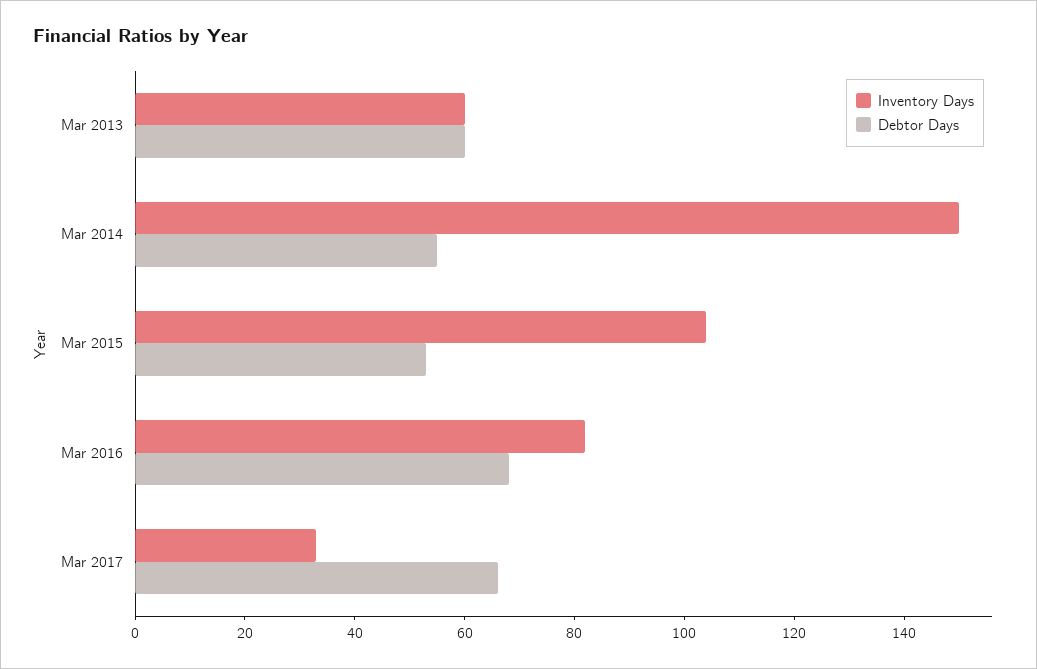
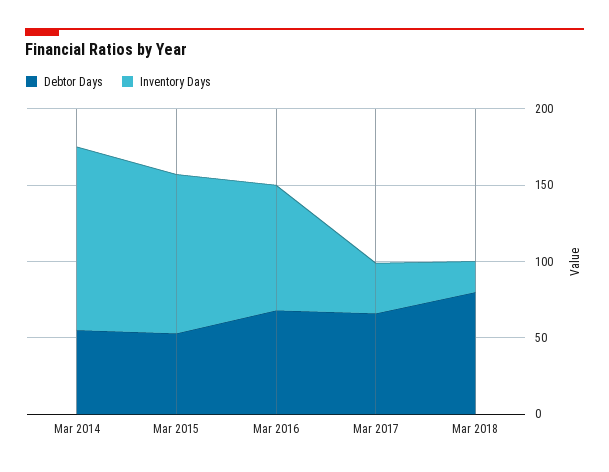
Inventory Days, Mar 2013: 60 -> none
Debtor Days, Mar 2013: 60 -> none
Inventory Days, Mar 2014: 150 -> 120
Debtor Days, Mar 2018: none -> 80
Inventory Days, Mar 2018: none -> 20

